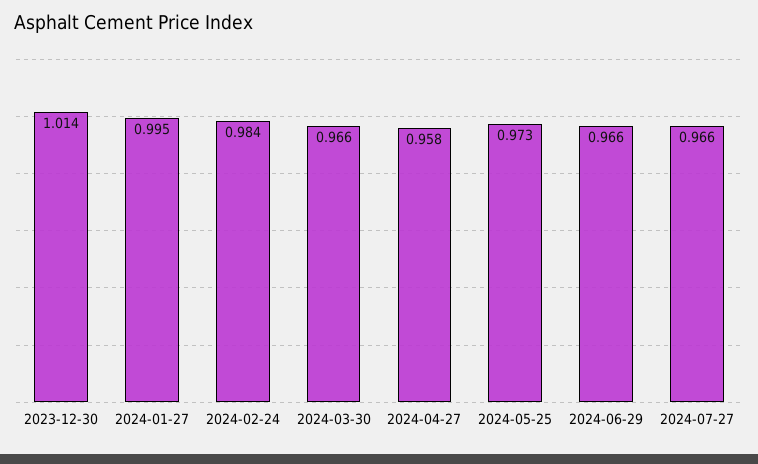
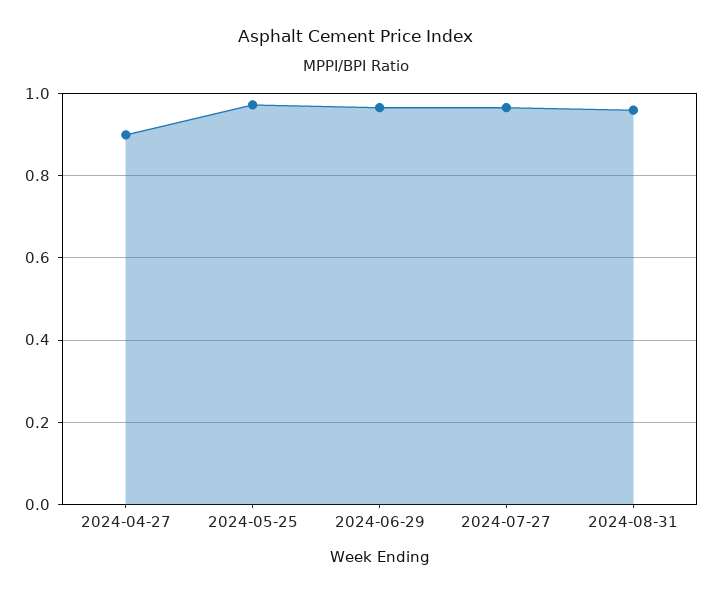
2023-12-30: 1.014 -> none
2024-01-27: 0.995 -> none
2024-02-24: 0.984 -> none
2024-03-30: 0.966 -> none
2024-04-27: 0.958 -> 0.9
2024-08-31: none -> 0.96

